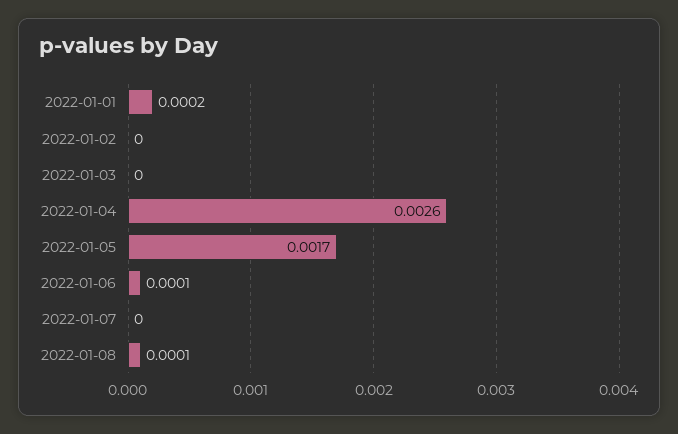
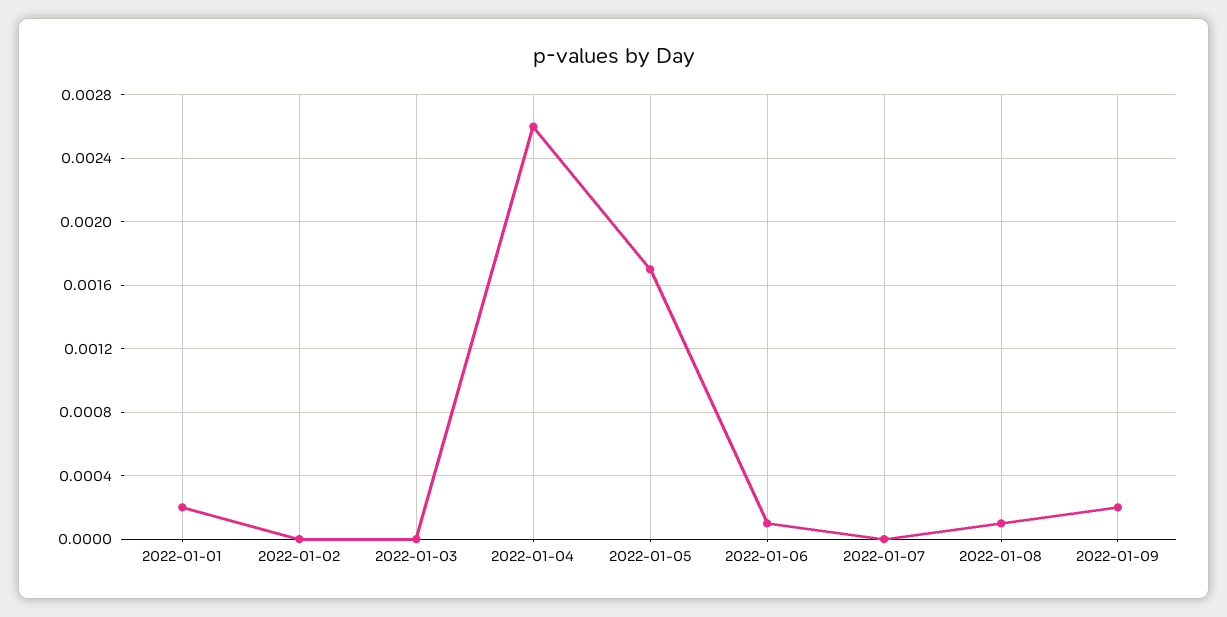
2022-01-09: none -> 0.0002

